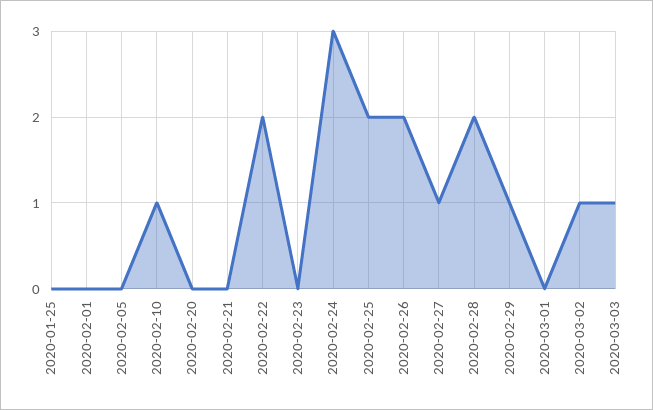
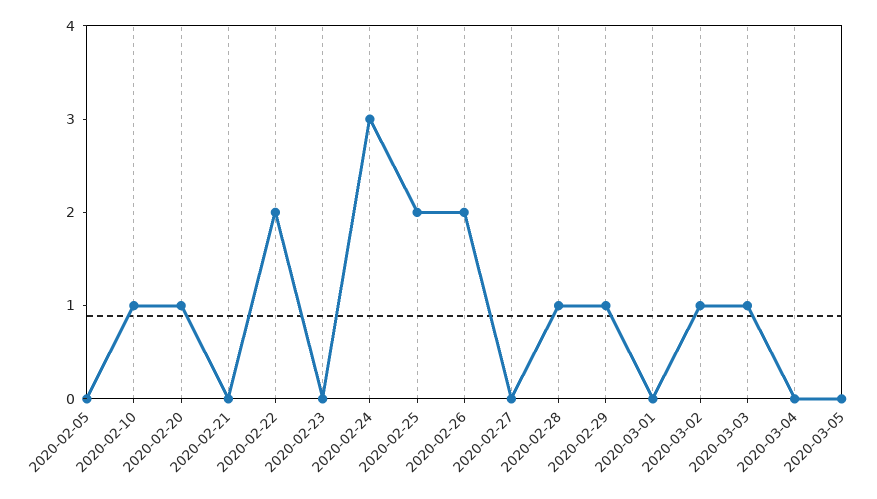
2020-01-25: 0 -> none
2020-02-01: 0 -> none
2020-02-20: 0 -> 1
2020-02-27: 1 -> 0
2020-02-28: 2 -> 1
2020-03-04: none -> 0
2020-03-05: none -> 0

